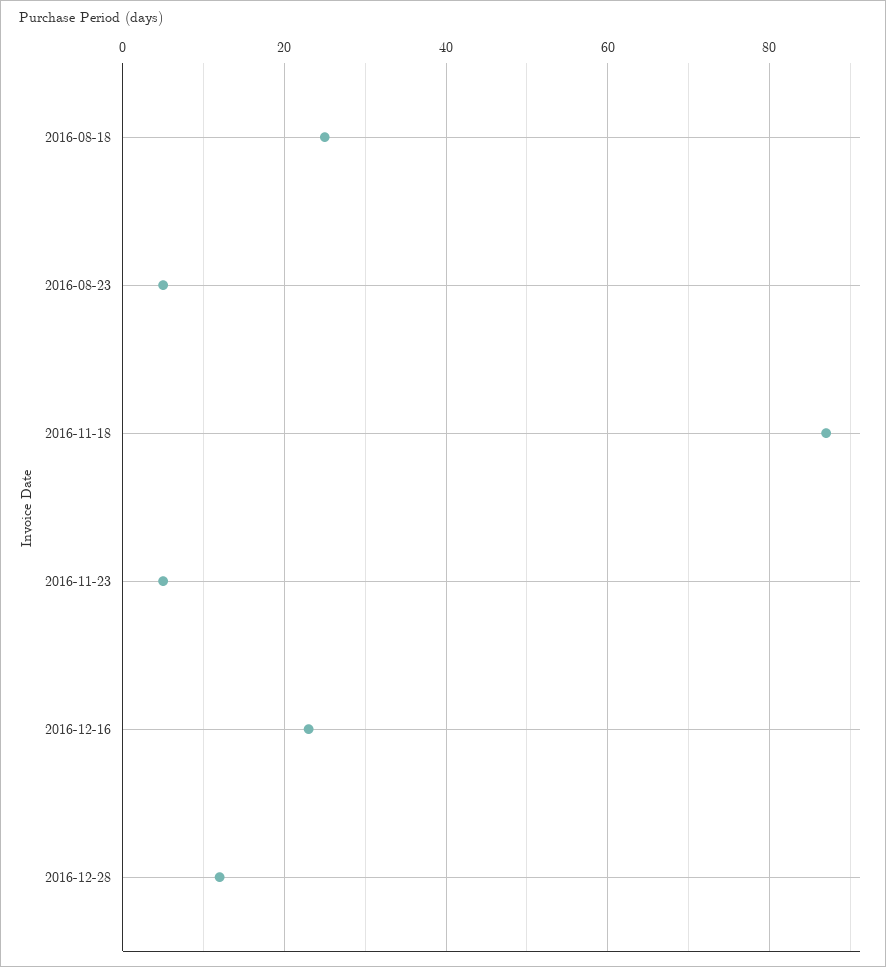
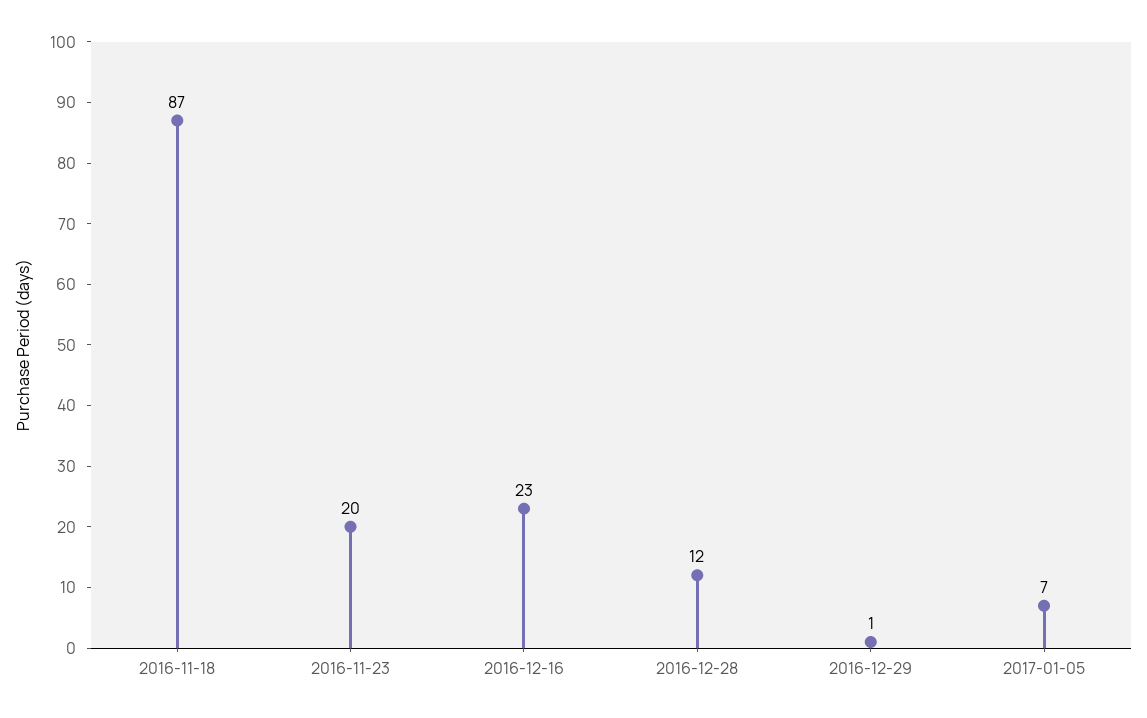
2016-08-18: 25 -> none
2016-08-23: 5 -> none
2016-11-23: 5 -> 20
2016-12-29: none -> 1
2017-01-05: none -> 7

